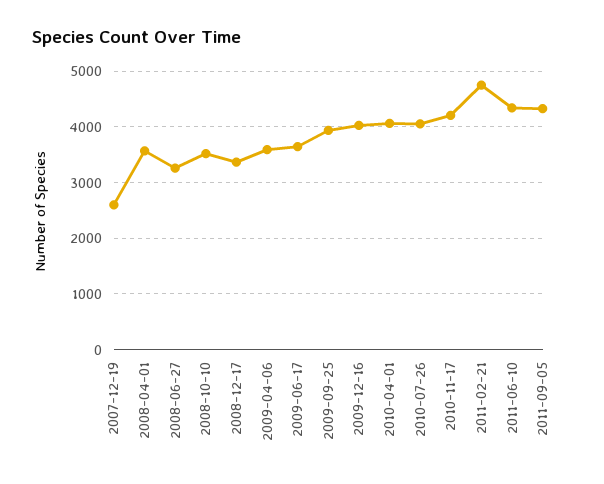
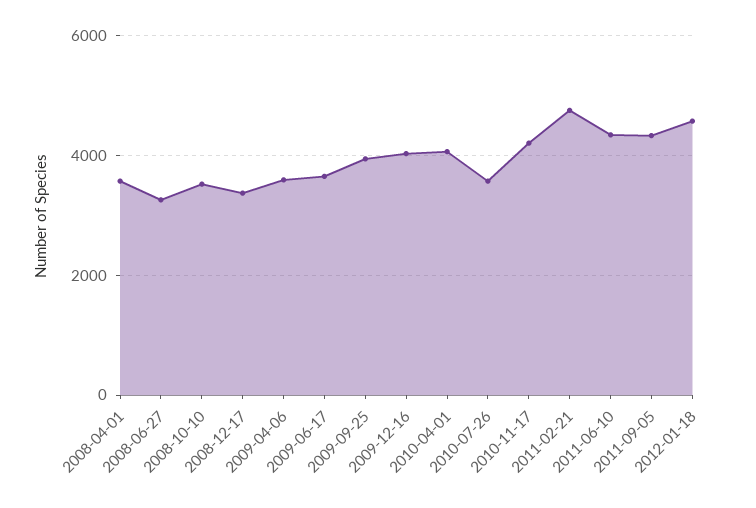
2007-12-19: 2600 -> none
2010-07-26: 4000 -> 3600
2012-01-18: none -> 4600

